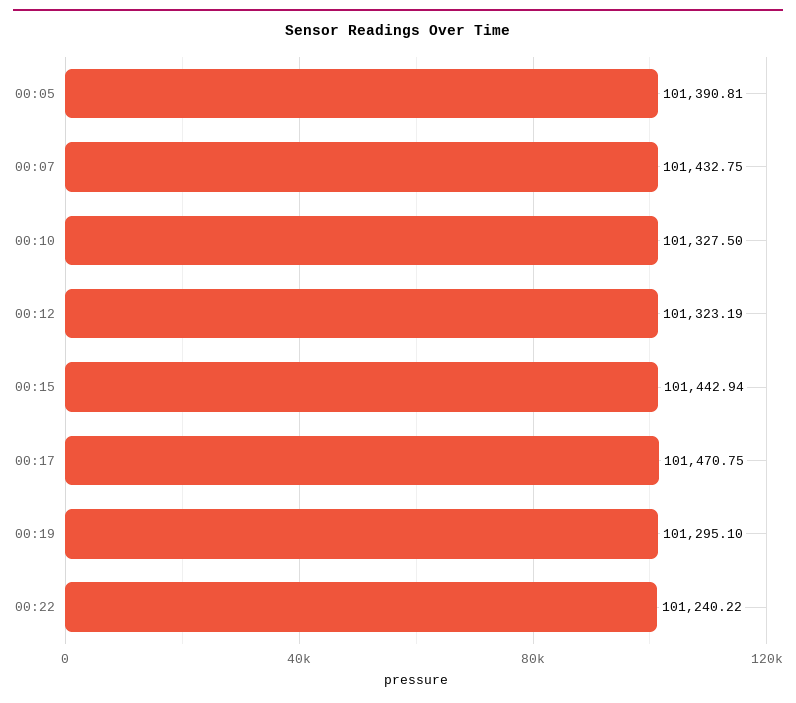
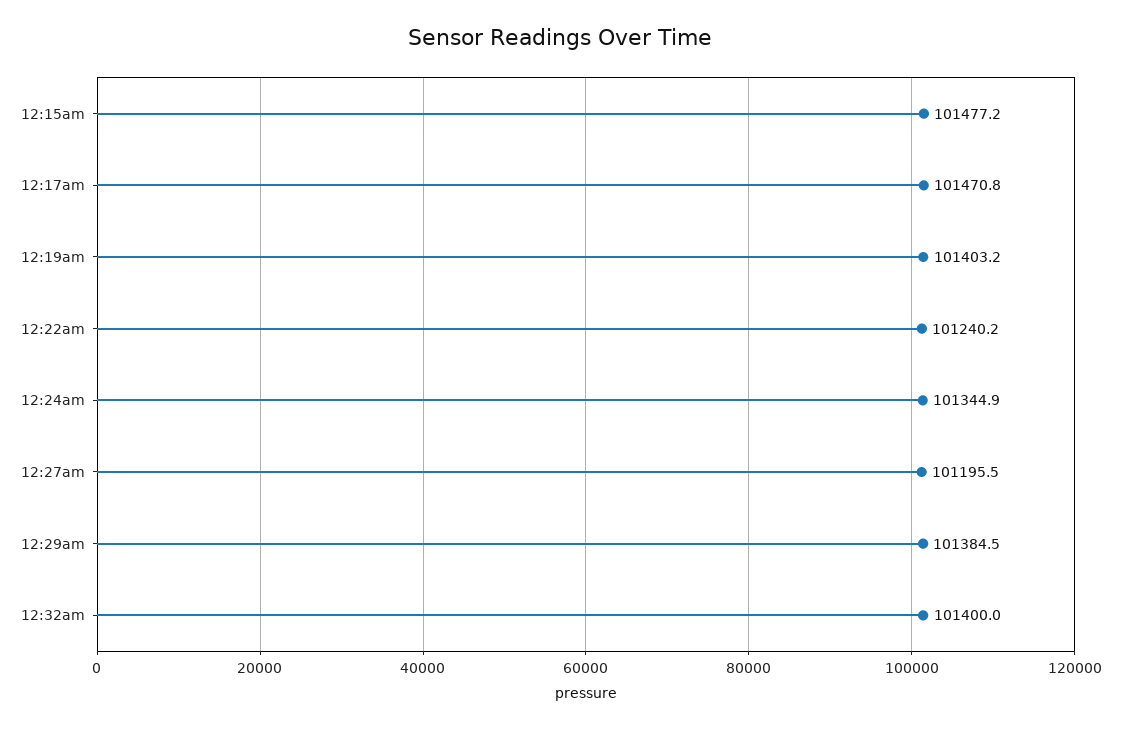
00:05: 101390.81 -> none
00:07: 101432.75 -> none
00:10: 101327.5 -> none
00:12: 101323.19 -> none
00:15: 101442.94 -> 101477.2
00:19: 101295.1 -> 101403.2
12:24am: none -> 101344.9
12:27am: none -> 101195.5
12:29am: none -> 101384.5
12:32am: none -> 101400

